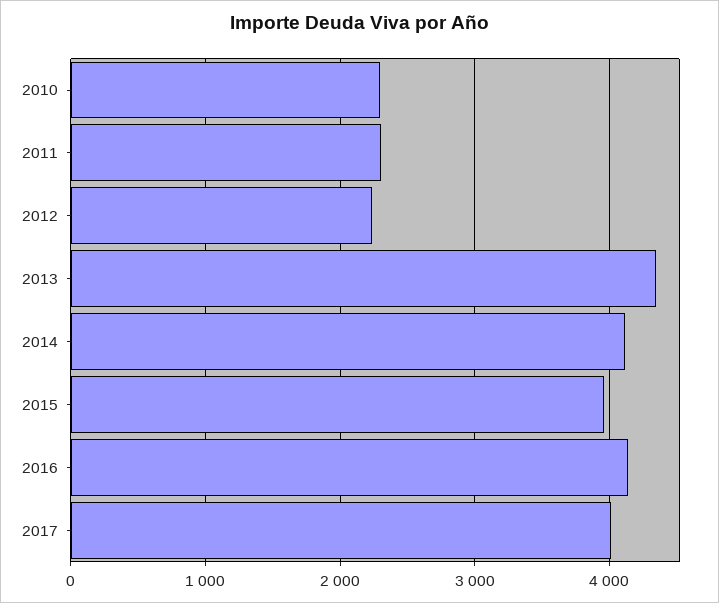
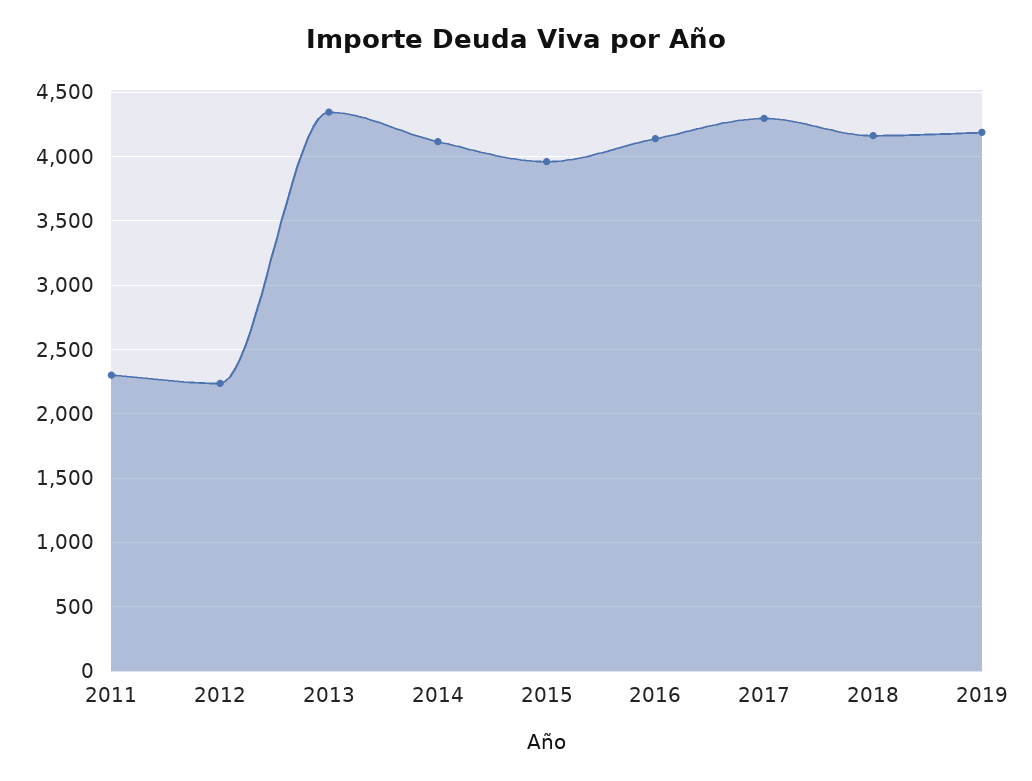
2010: 2300 -> none
2017: 4000 -> 4300
2018: none -> 4150
2019: none -> 4200

